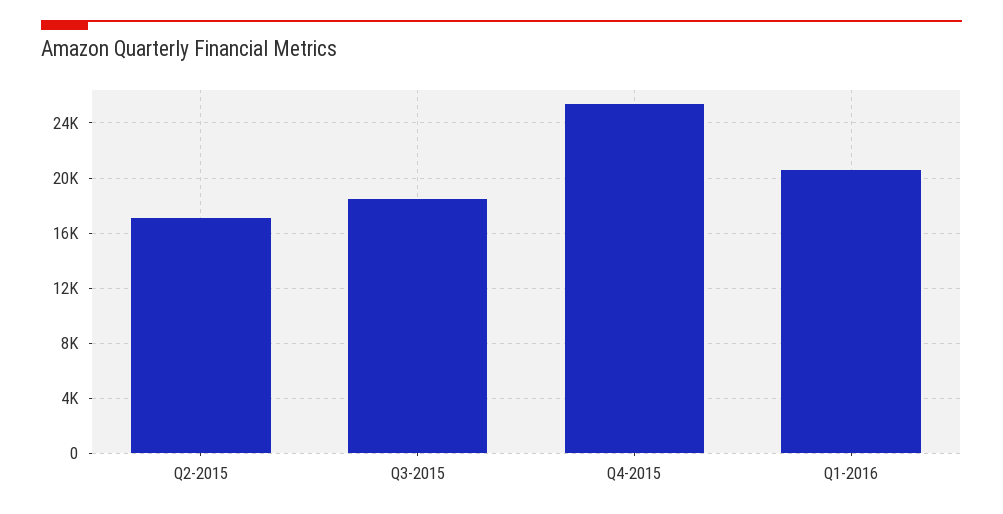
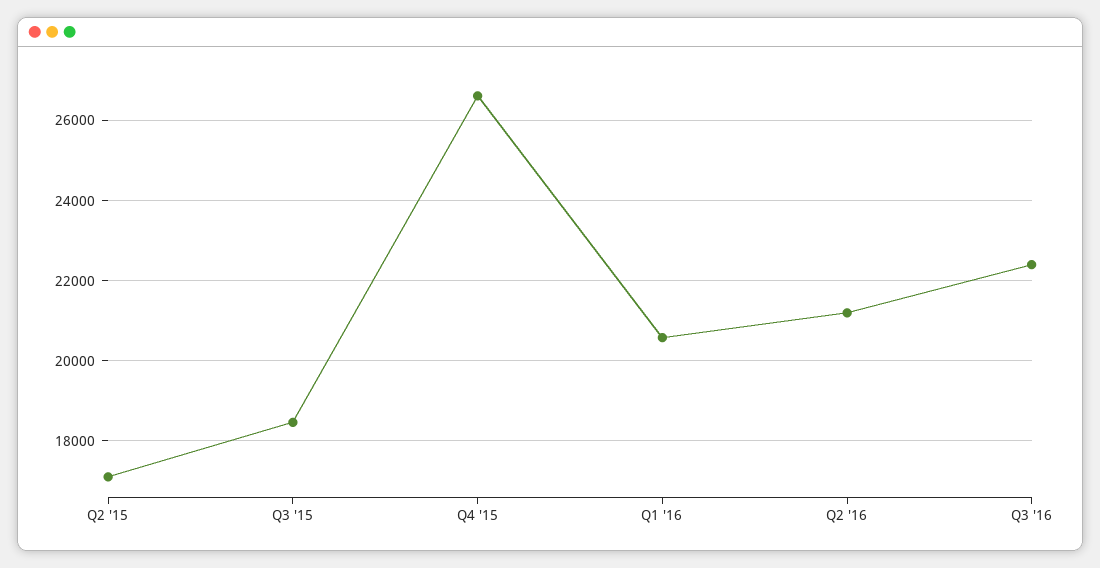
Q4-2015: 25500 -> 26600
Q2 '16: none -> 21200
Q3 '16: none -> 22400

